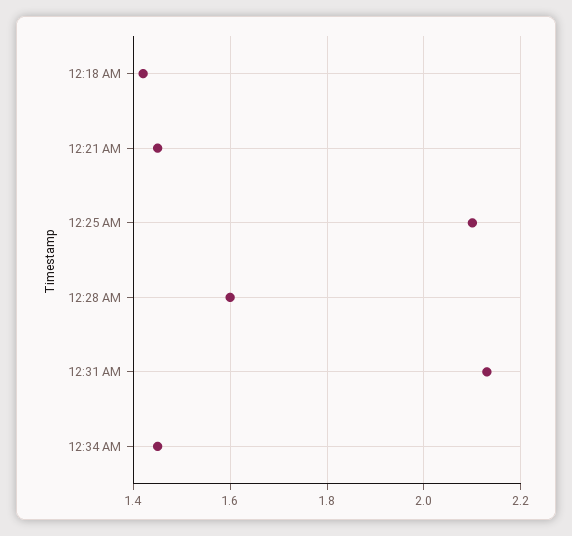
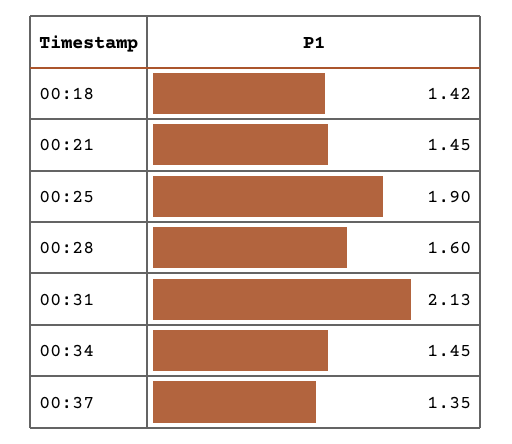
12:25 AM: 2.1 -> 1.9
00:37: none -> 1.35

